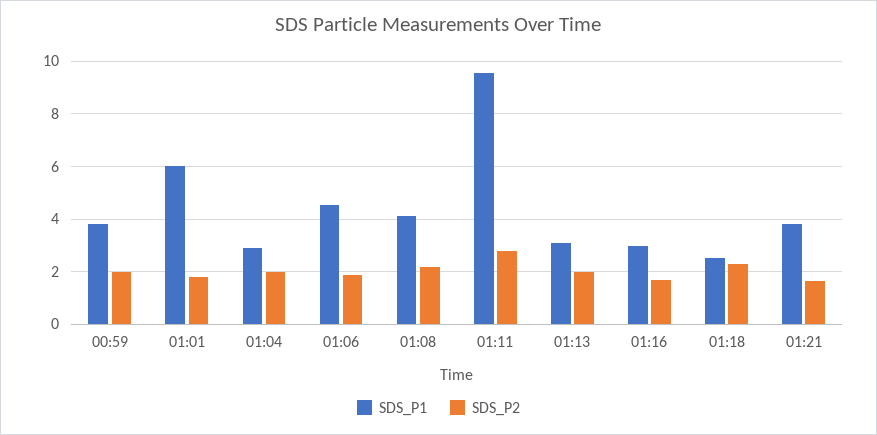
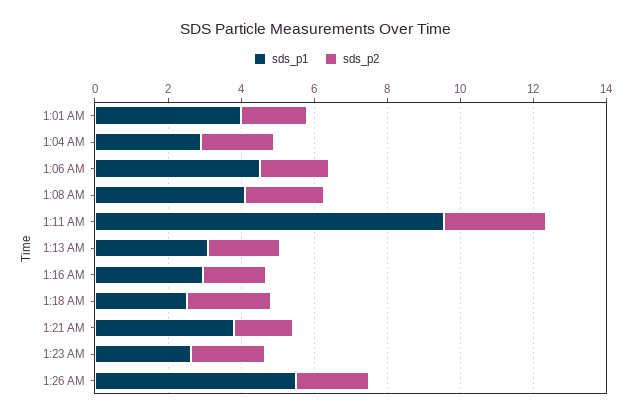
SDS_P1, 00:59: 3.75 -> none
SDS_P2, 00:59: 2 -> none
SDS_P1, 01:01: 6 -> 4
SDS_P1, 1:23 AM: none -> 2.5
SDS_P2, 1:23 AM: none -> 2
SDS_P1, 1:26 AM: none -> 5.5
SDS_P2, 1:26 AM: none -> 2

